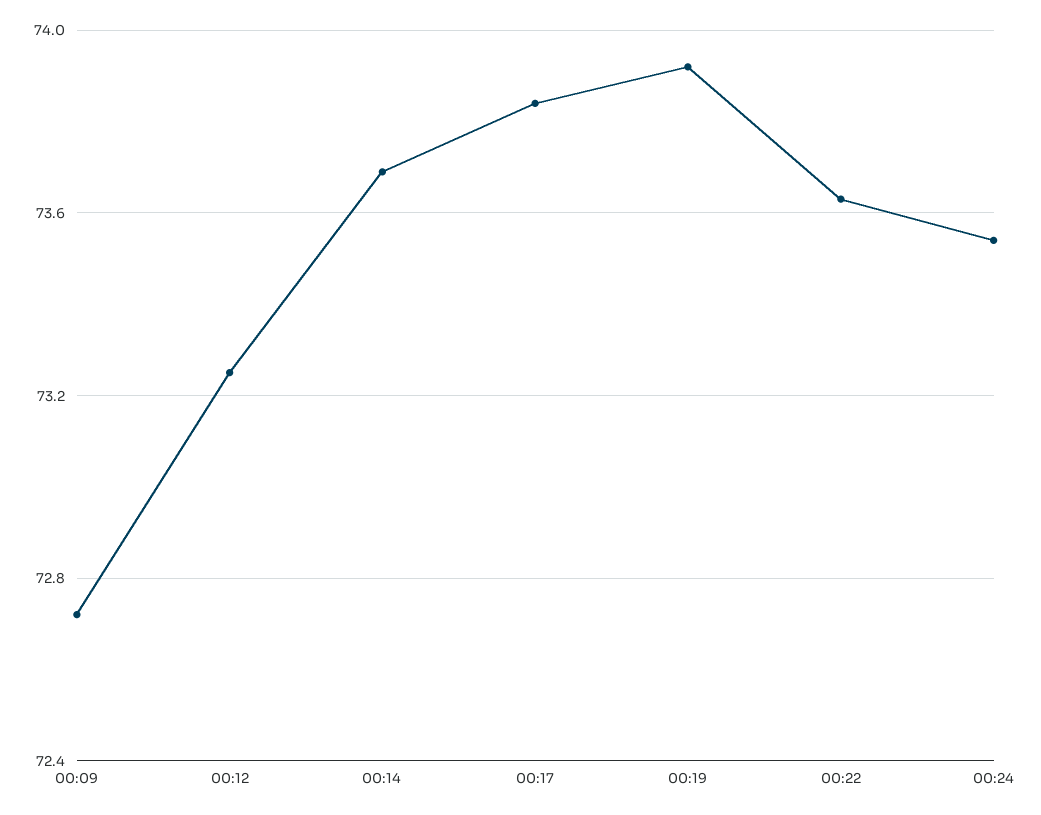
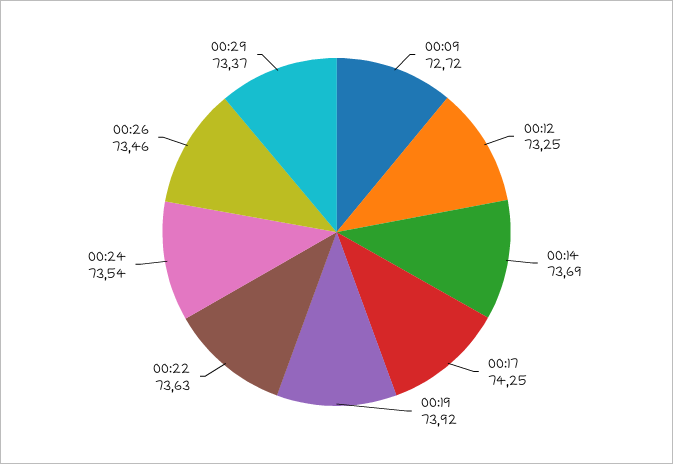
00:17: 73.85 -> 74.25
00:26: none -> 73.46
00:29: none -> 73.37

